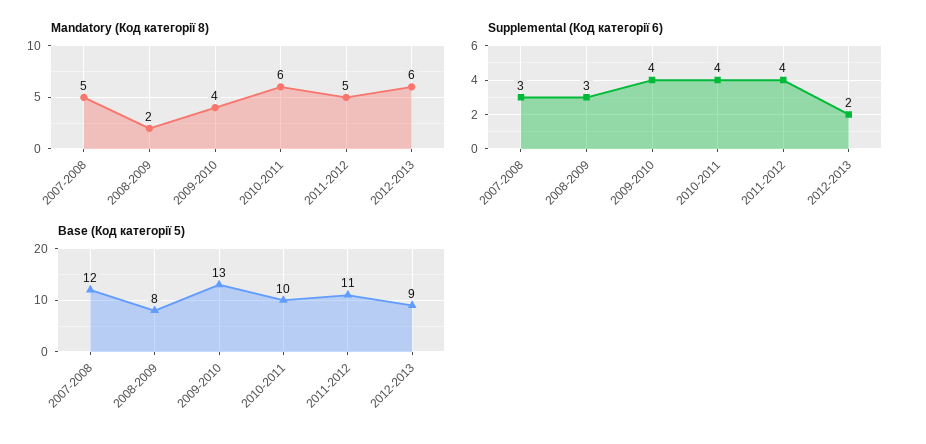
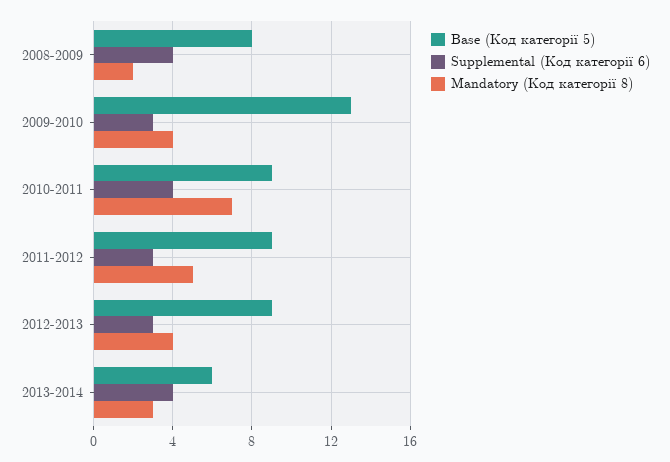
Mandatory (Код категорії 8), 2007-2008: 5 -> none
Mandatory (Код категорії 8), 2010-2011: 6 -> 7
Mandatory (Код категорії 8), 2012-2013: 6 -> 4
Supplemental (Код категорії 6), 2007-2008: 3 -> none
Supplemental (Код категорії 6), 2008-2009: 3 -> 4
Supplemental (Код категорії 6), 2009-2010: 4 -> 3
Supplemental (Код категорії 6), 2011-2012: 4 -> 3
Supplemental (Код категорії 6), 2012-2013: 2 -> 3
Base (Код категорії 5), 2007-2008: 12 -> none
Base (Код категорії 5), 2010-2011: 10 -> 9
Base (Код категорії 5), 2011-2012: 11 -> 9
Base (Код категорії 5), 2013-2014: none -> 6
Supplemental (Код категорії 6), 2013-2014: none -> 4
Mandatory (Код категорії 8), 2013-2014: none -> 3

